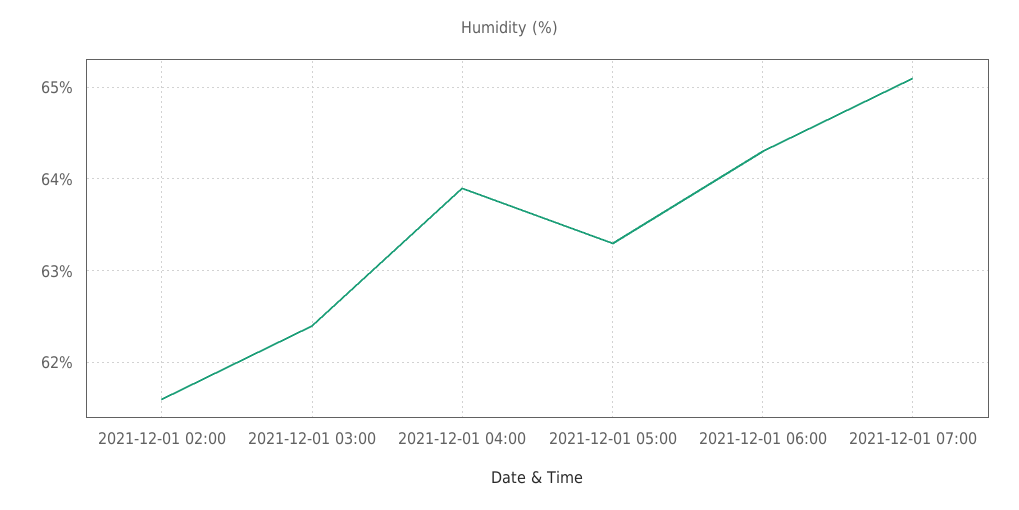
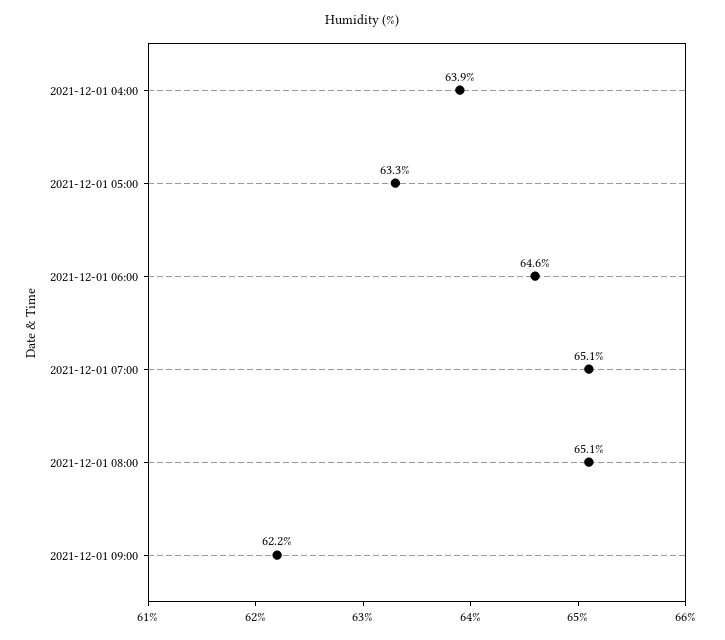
2021-12-01 02:00: 61.6 -> none
2021-12-01 03:00: 62.4 -> none
2021-12-01 06:00: 64.3 -> 64.6
2021-12-01 08:00: none -> 65.1
2021-12-01 09:00: none -> 62.2

